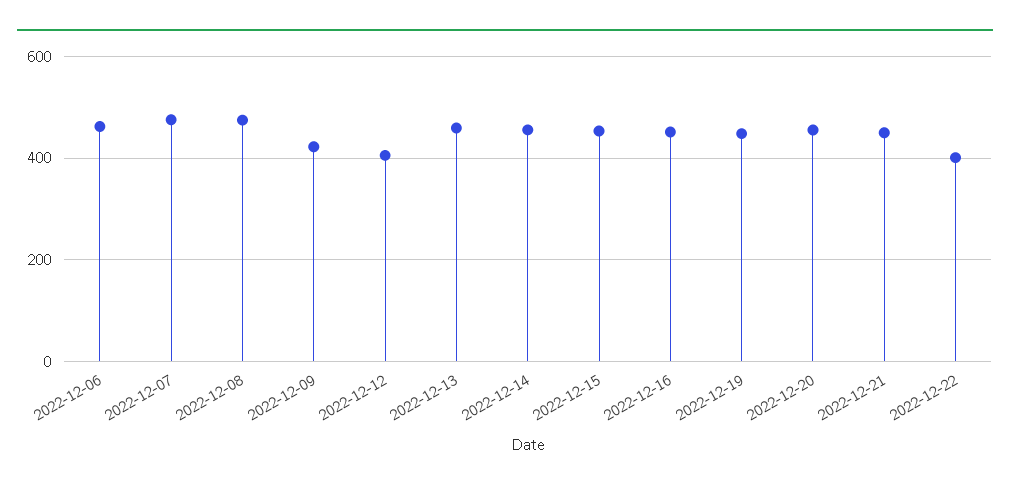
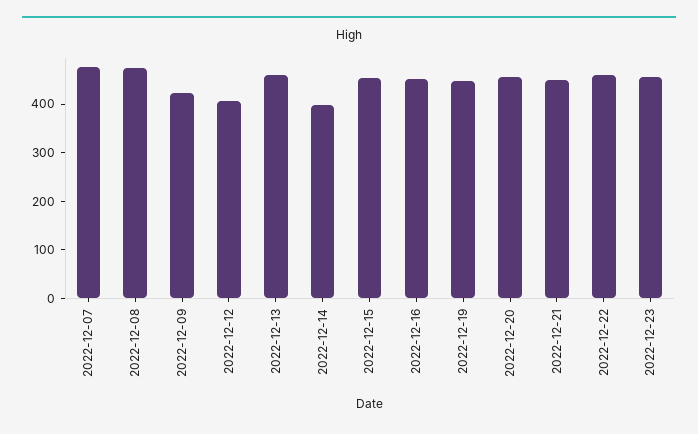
2022-12-06: 460 -> none
2022-12-14: 460 -> 400
2022-12-22: 400 -> 460
2022-12-23: none -> 460

